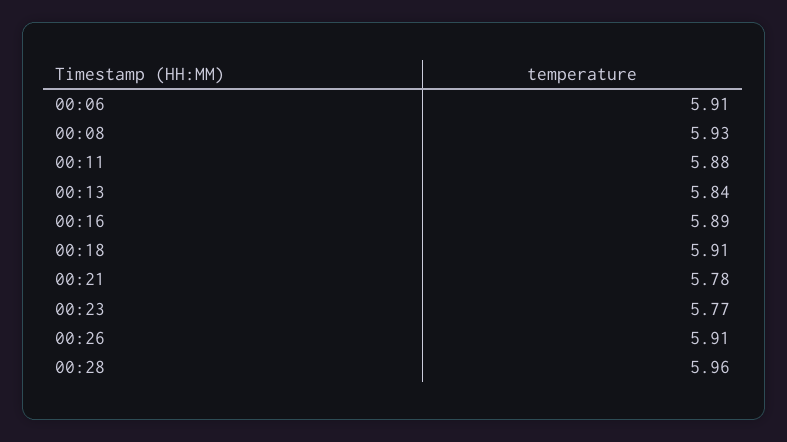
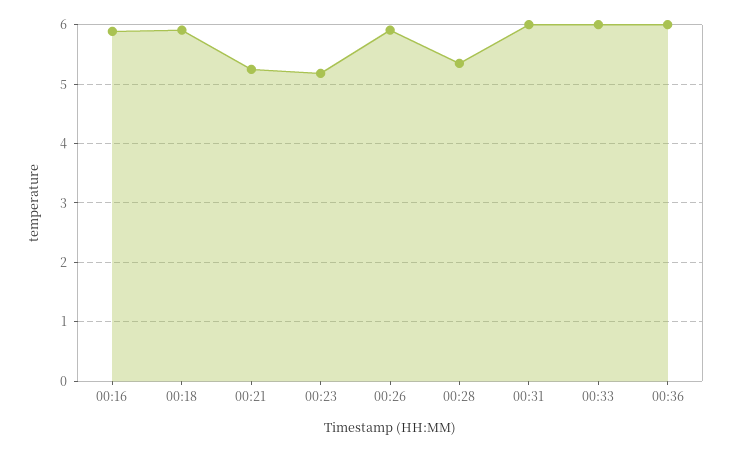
00:06: 5.91 -> none
00:08: 5.93 -> none
00:11: 5.88 -> none
00:13: 5.84 -> none
00:21: 5.78 -> 5.2
00:23: 5.77 -> 5.2
00:28: 5.96 -> 5.4
00:31: none -> 6
00:33: none -> 6
00:36: none -> 6

